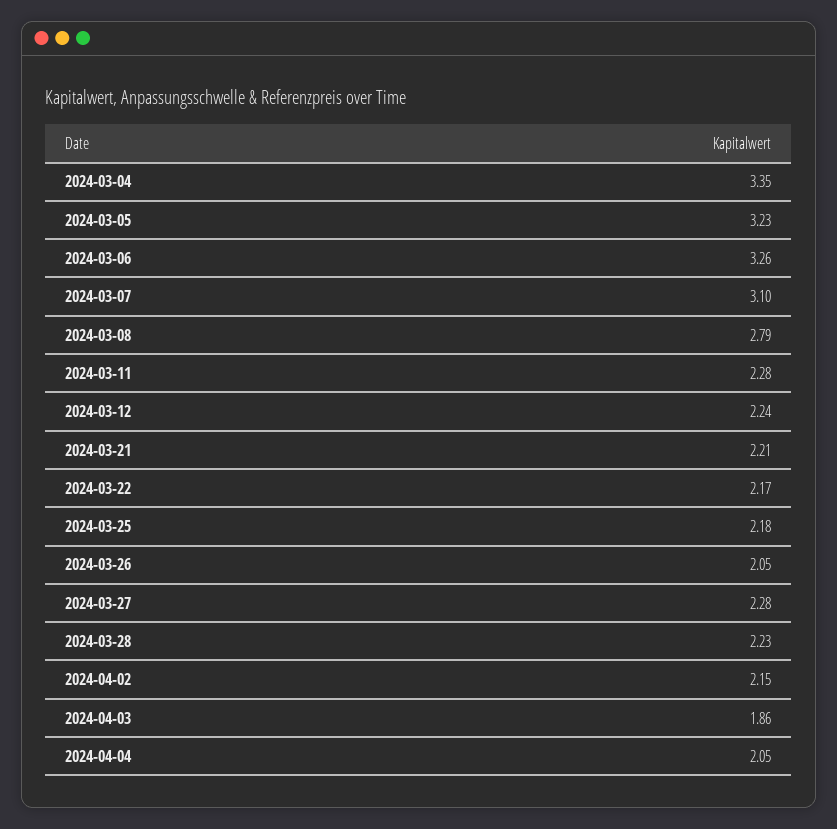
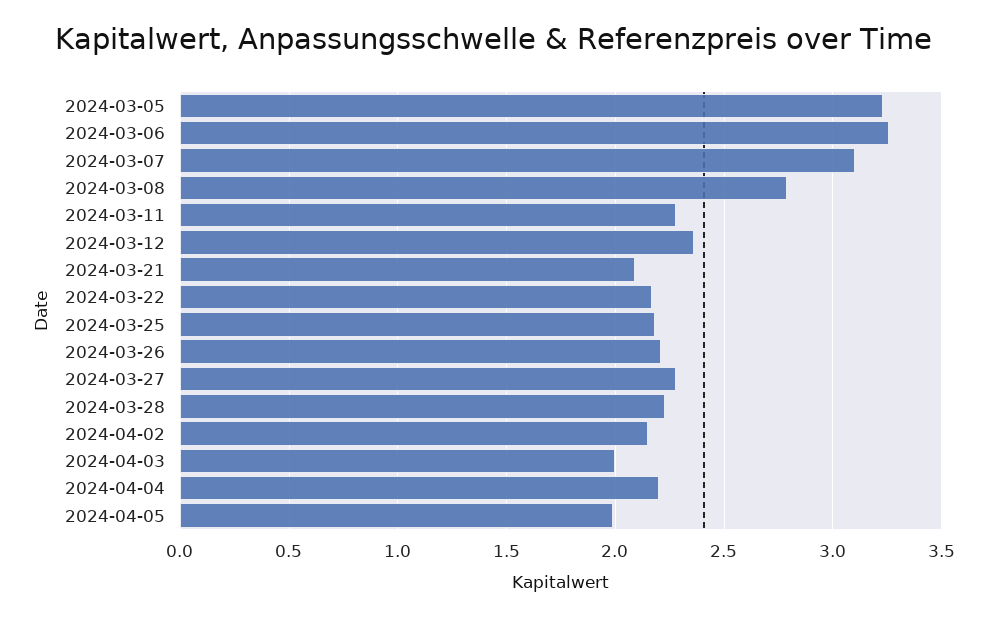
2024-03-04: 3.35 -> none
2024-03-12: 2.24 -> 2.35
2024-03-21: 2.21 -> 2.1
2024-03-26: 2.05 -> 2.2
2024-04-03: 1.86 -> 2
2024-04-04: 2.05 -> 2.2
2024-04-05: none -> 2

